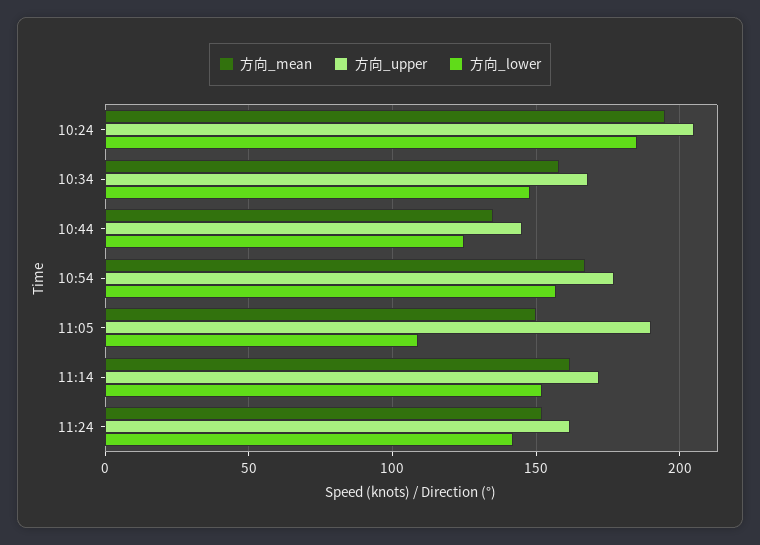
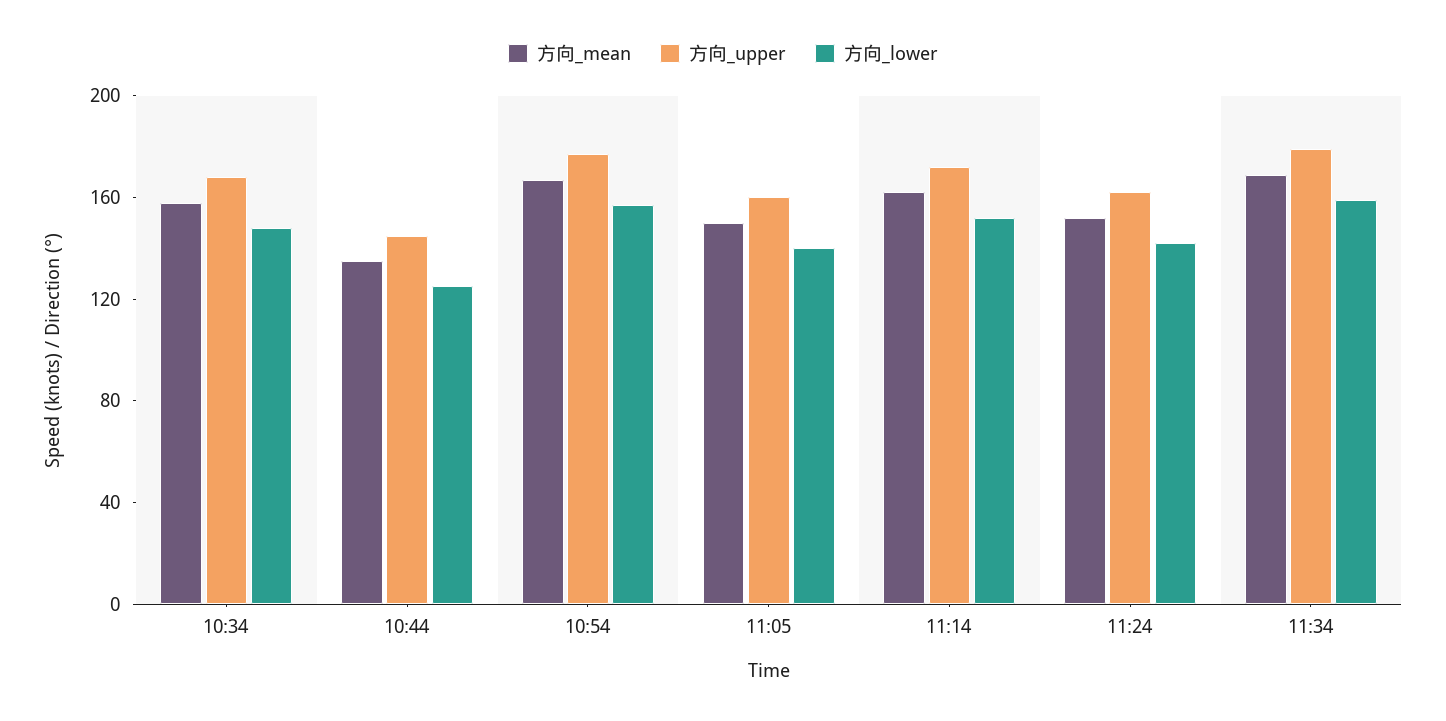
方向_mean, 10:24: 195 -> none
方向_upper, 10:24: 205 -> none
方向_lower, 10:24: 185 -> none
方向_upper, 11:05: 190 -> 160
方向_lower, 11:05: 110 -> 140
方向_mean, 11:34: none -> 170
方向_upper, 11:34: none -> 180
方向_lower, 11:34: none -> 160

